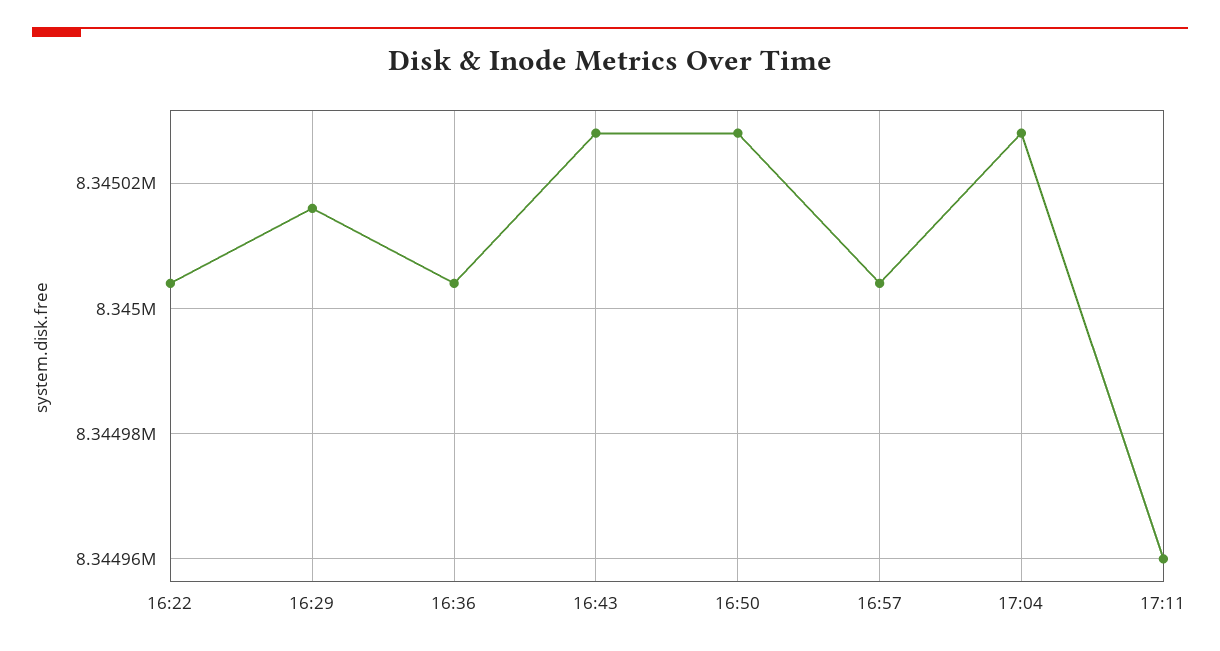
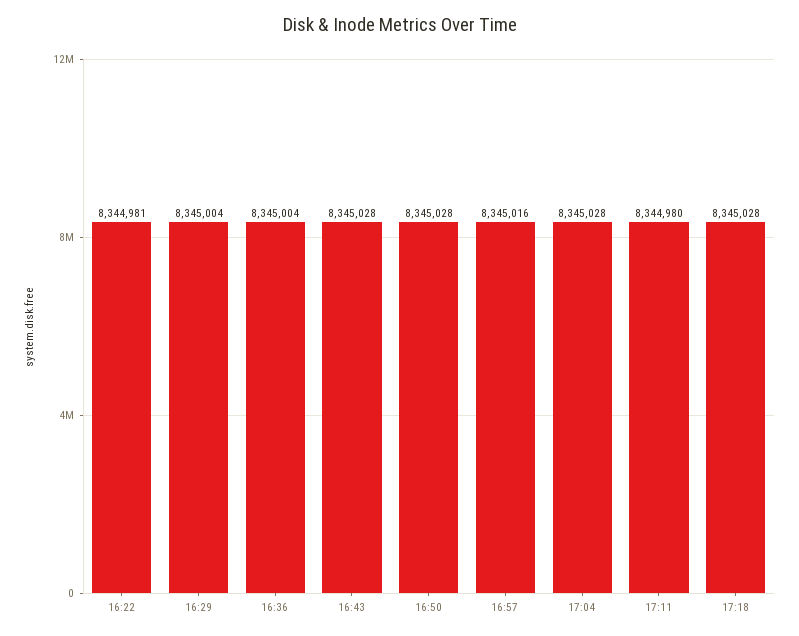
16:22: 8345005 -> 8344981
16:29: 8345015 -> 8345004
16:57: 8345005 -> 8345016
17:11: 8344960 -> 8344980
17:18: none -> 8345028

